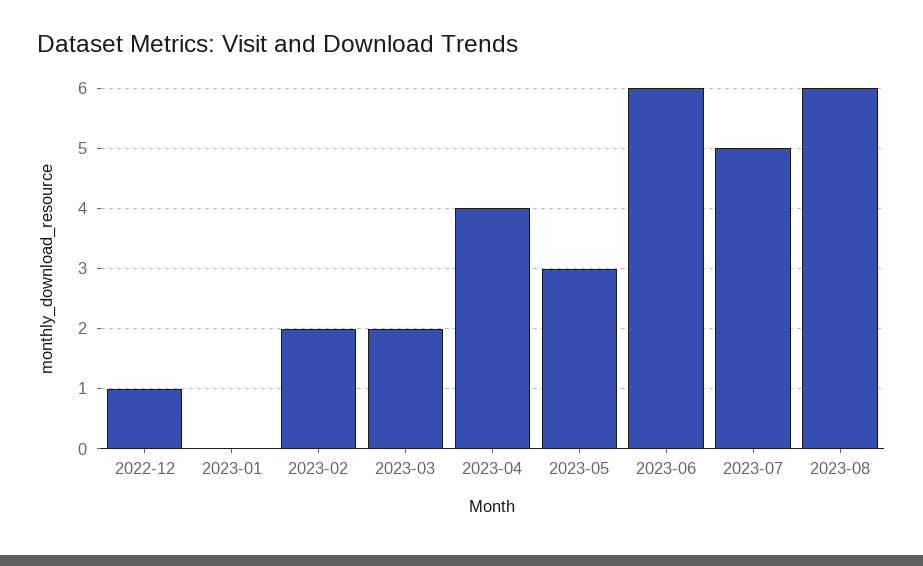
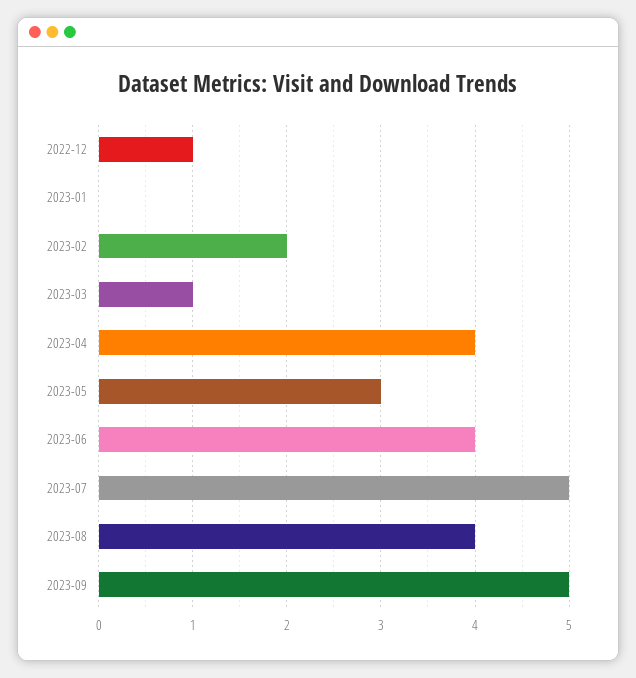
2023-03: 2 -> 1
2023-06: 6 -> 4
2023-08: 6 -> 4
2023-09: none -> 5

